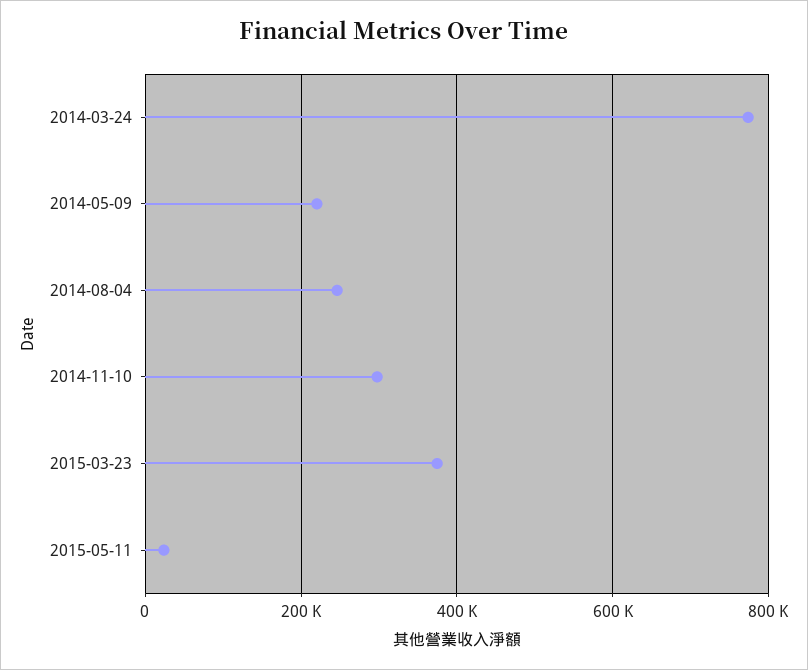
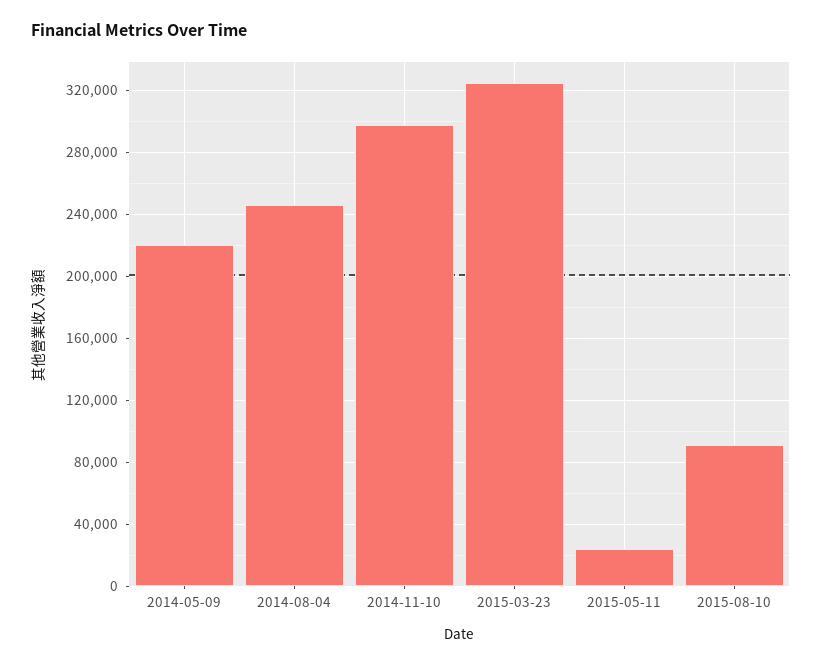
2014-03-24: 780000 -> none
2015-03-23: 380000 -> 325000
2015-08-10: none -> 90000

